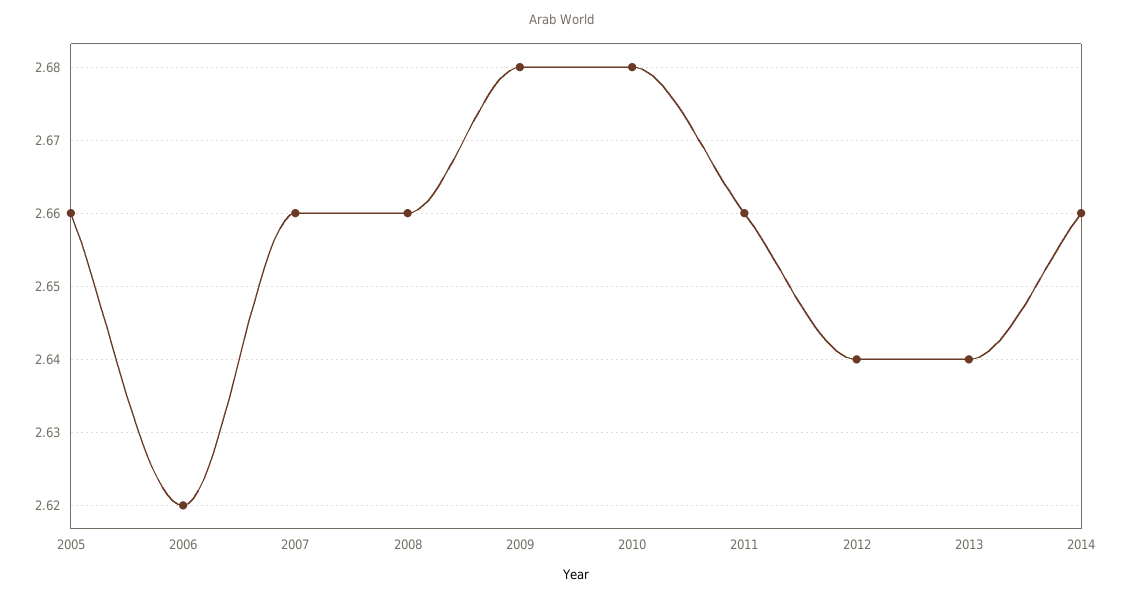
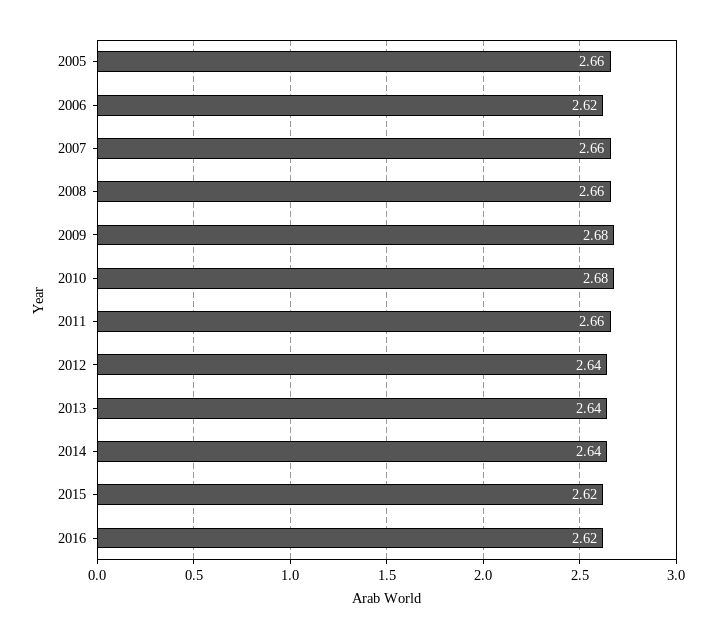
2014: 2.66 -> 2.64
2015: none -> 2.62
2016: none -> 2.62

